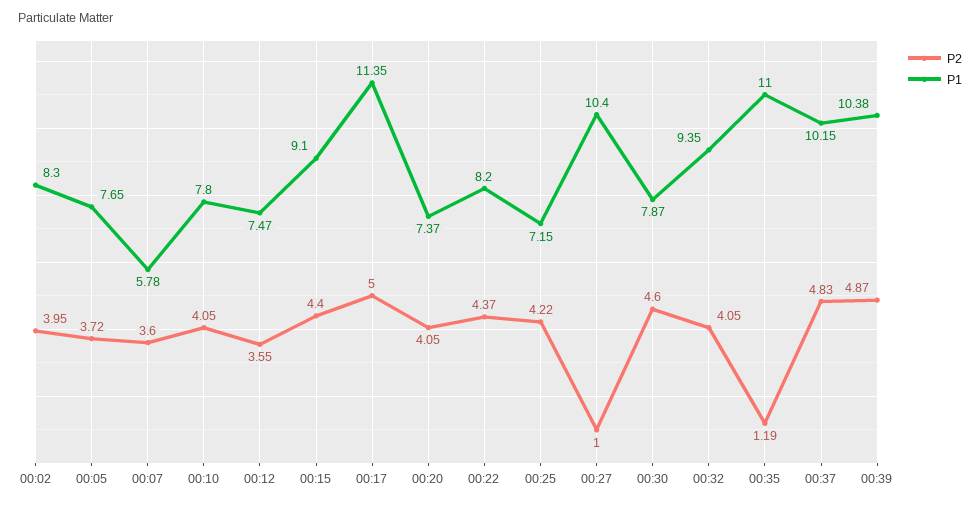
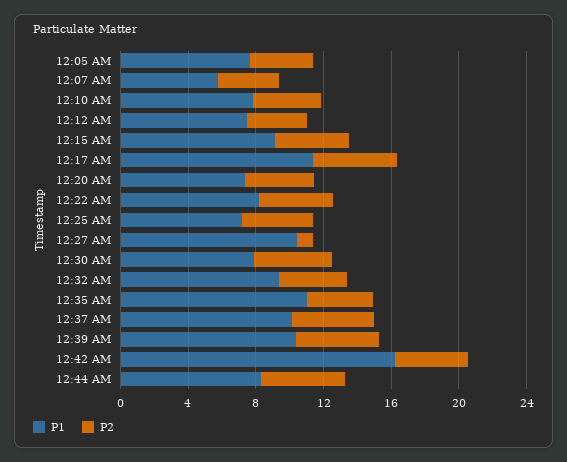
P2, 00:02: 3.95 -> none
P1, 00:02: 8.3 -> none
P2, 00:35: 1.19 -> 4
P1, 12:42 AM: none -> 16
P2, 12:42 AM: none -> 4
P1, 12:44 AM: none -> 8
P2, 12:44 AM: none -> 5

